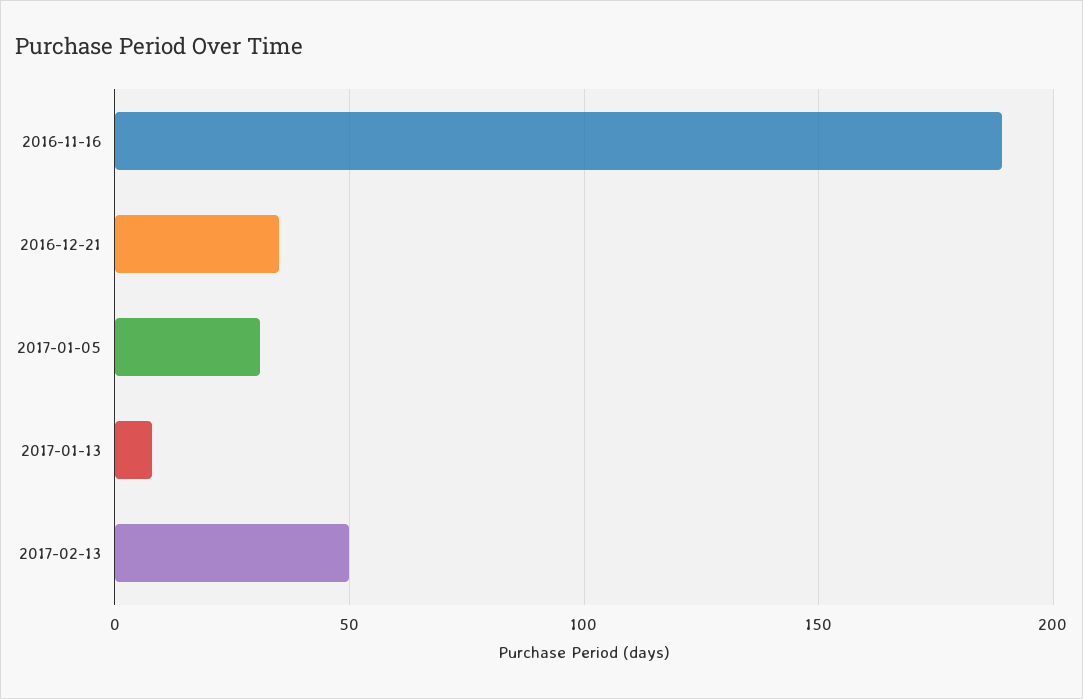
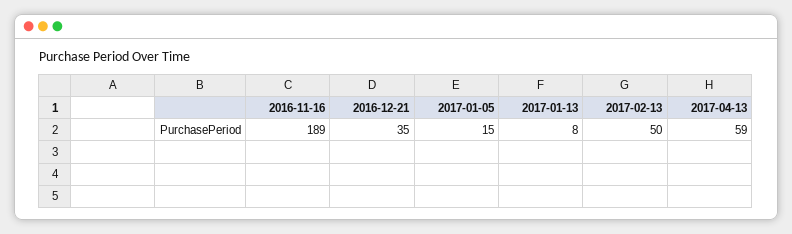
2017-01-05: 30 -> 15
2017-04-13: none -> 59

